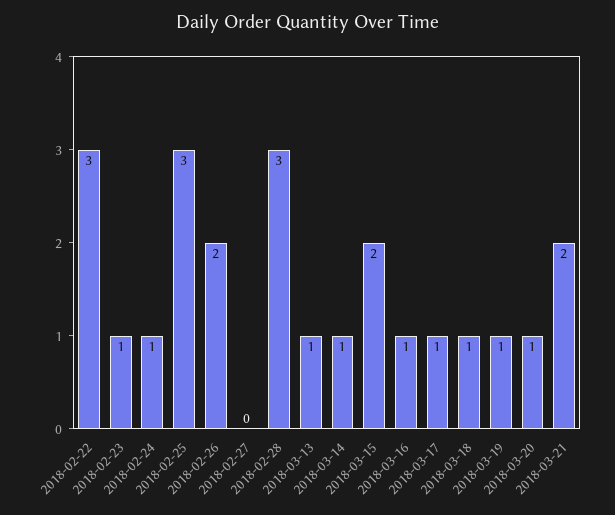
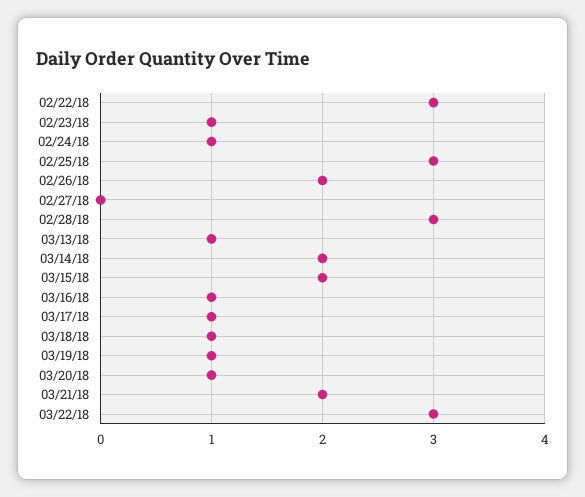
2018-03-14: 1 -> 2
03/22/18: none -> 3

